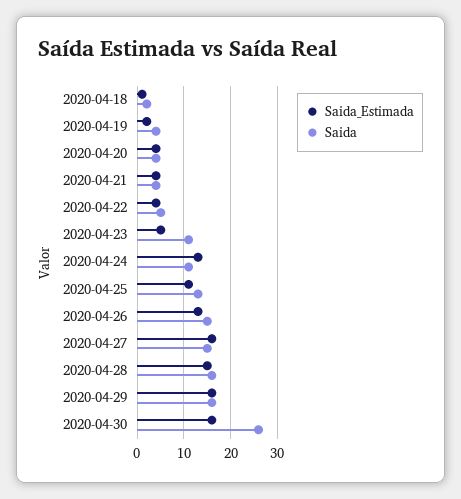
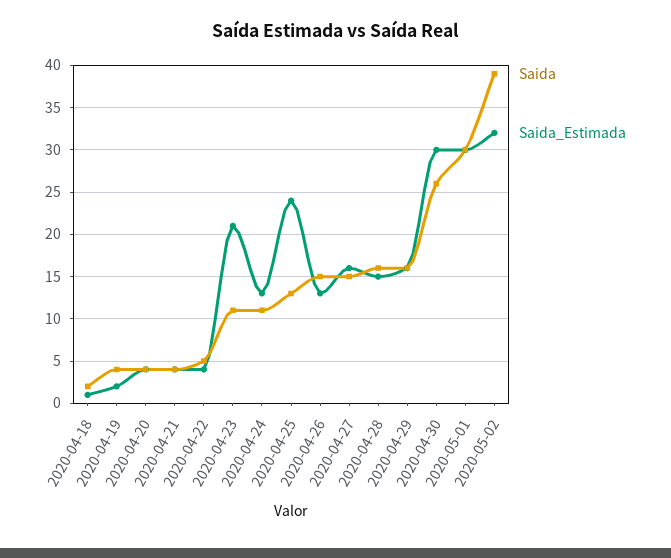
Saida_Estimada, 2020-04-23: 5 -> 21
Saida_Estimada, 2020-04-25: 10 -> 24
Saida_Estimada, 2020-04-30: 15 -> 30
Saida, 2020-05-01: none -> 30
Saida_Estimada, 2020-05-01: none -> 30
Saida, 2020-05-02: none -> 39
Saida_Estimada, 2020-05-02: none -> 32

